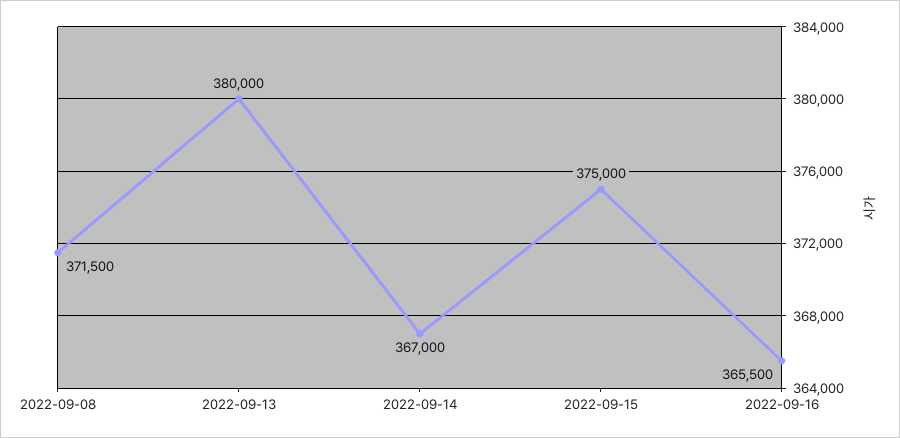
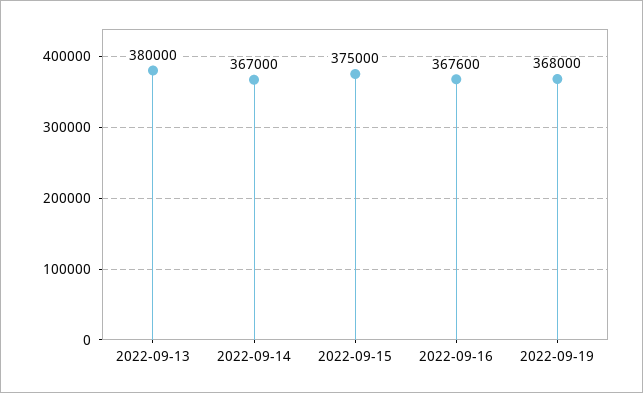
2022-09-08: 371500 -> none
2022-09-16: 365500 -> 367600
2022-09-19: none -> 368000

